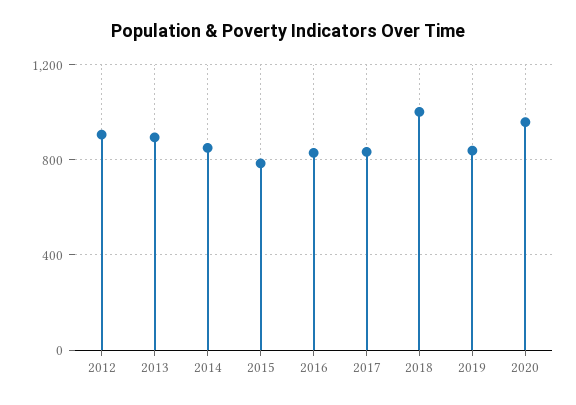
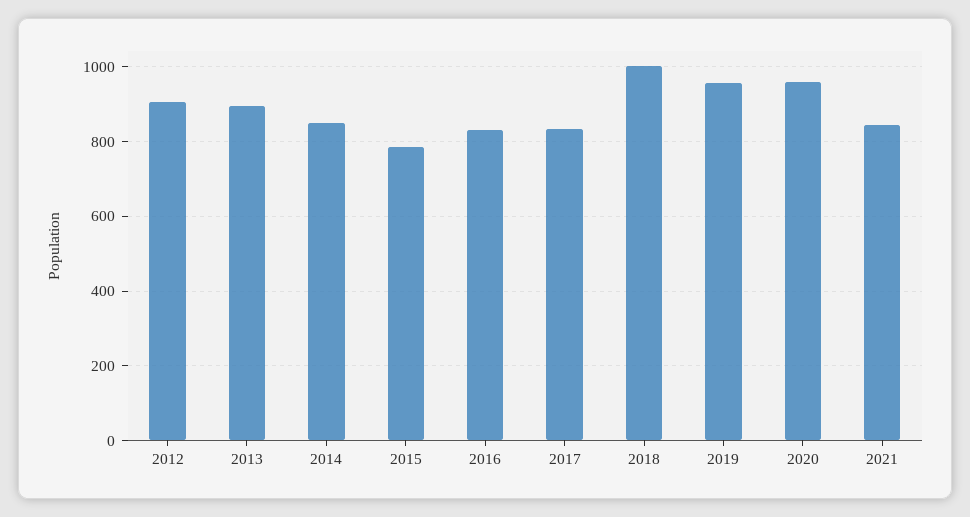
2019: 850 -> 960
2021: none -> 840

